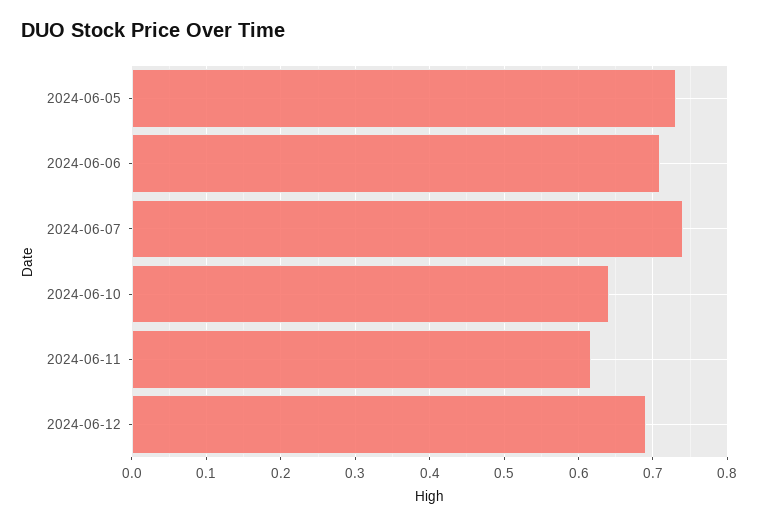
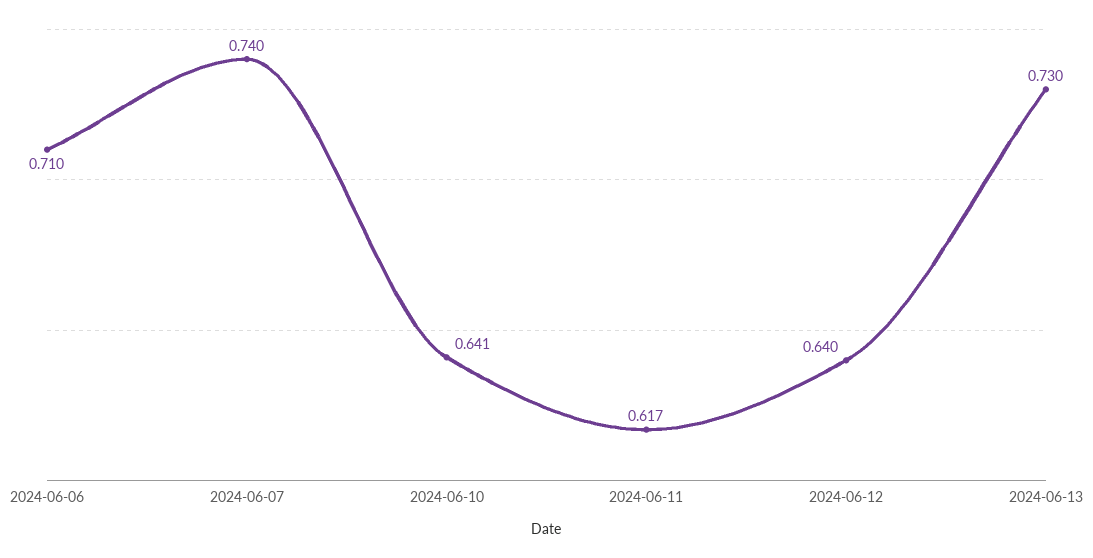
2024-06-05: 0.73 -> none
2024-06-12: 0.69 -> 0.64
2024-06-13: none -> 0.73

